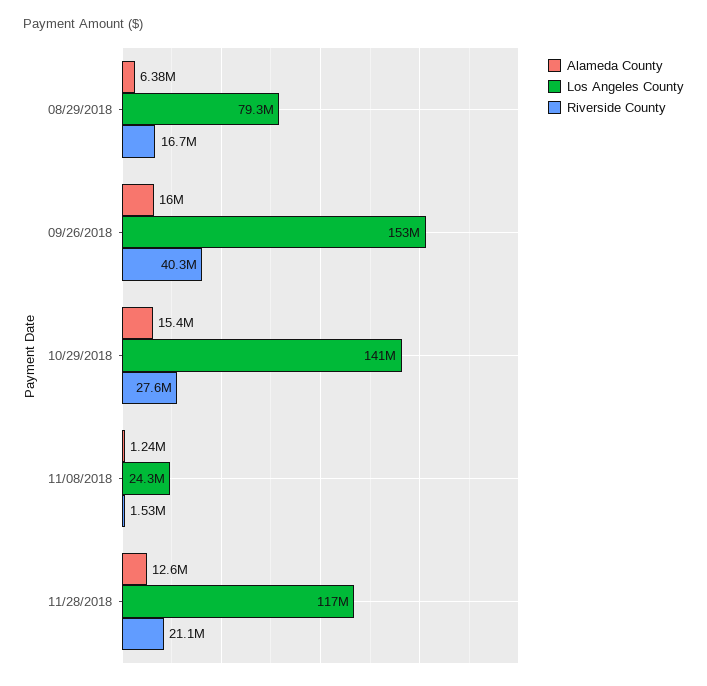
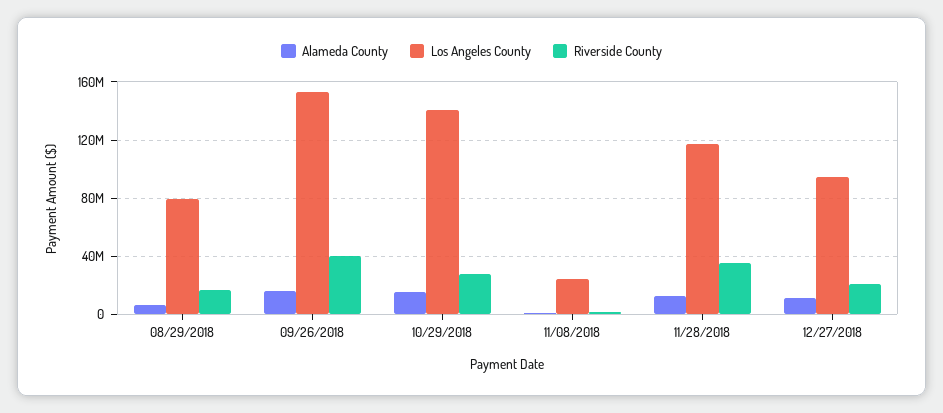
Riverside County, 11/28/2018: 21100000 -> 35000000
Alameda County, 12/27/2018: none -> 10000000
Los Angeles County, 12/27/2018: none -> 95000000
Riverside County, 12/27/2018: none -> 20000000

